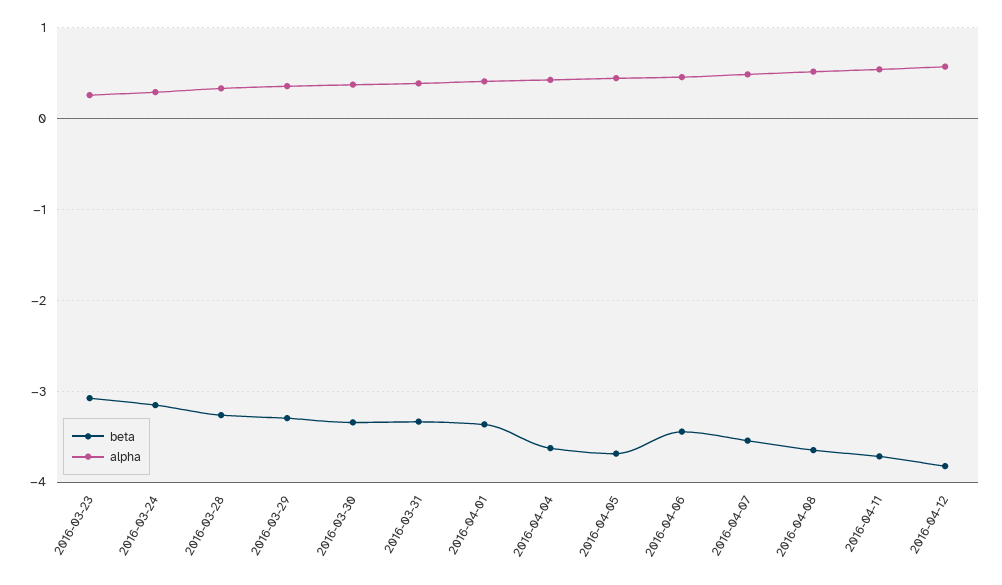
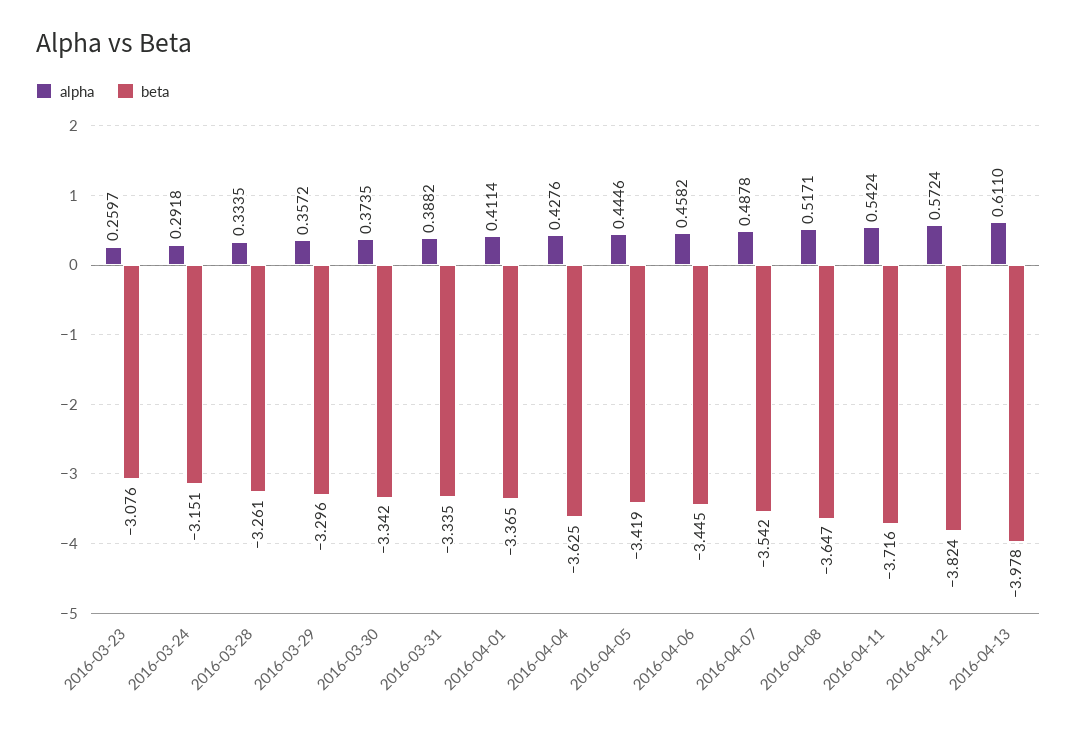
beta, 2016-04-05: -3.7 -> -3.419
alpha, 2016-04-13: none -> 0.611
beta, 2016-04-13: none -> -3.978

